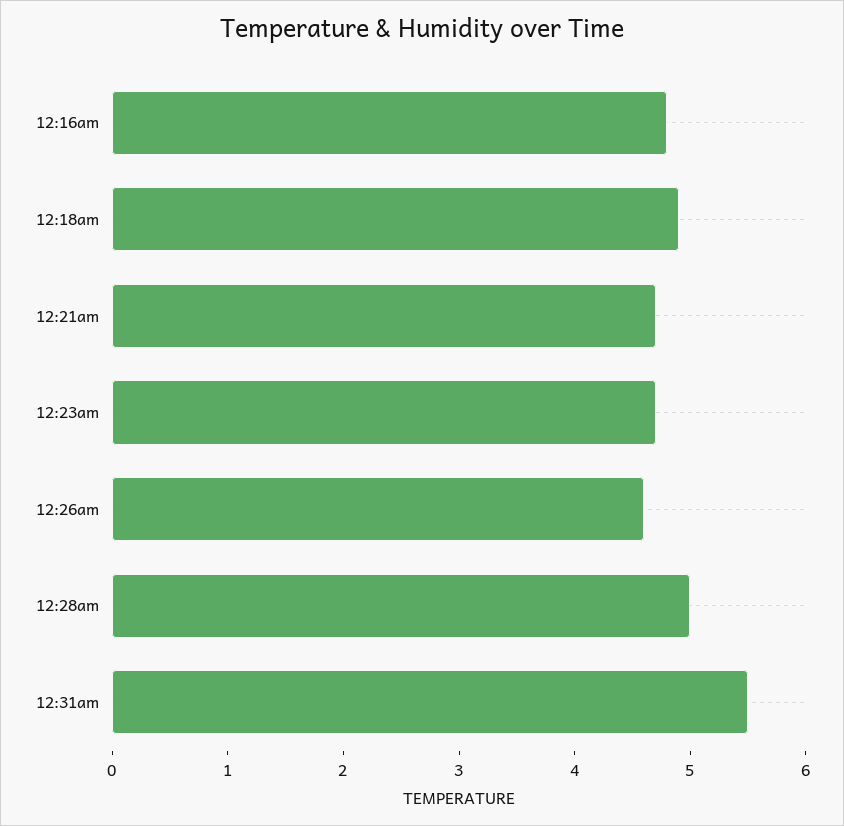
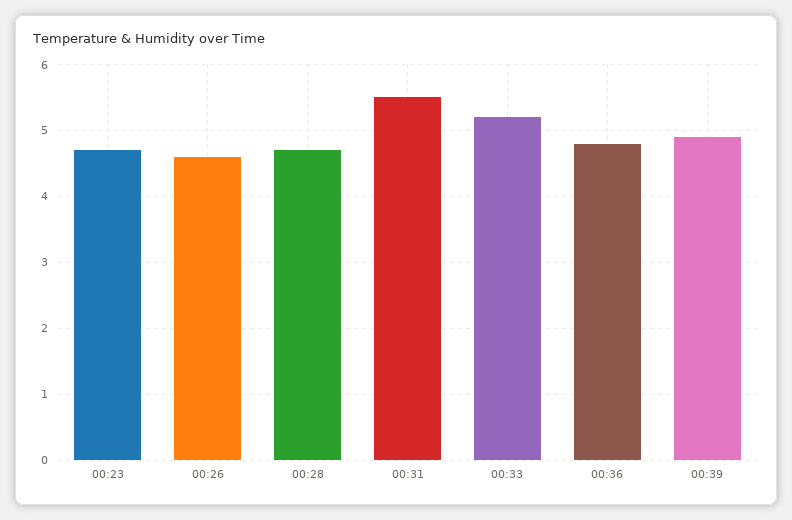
12:16am: 4.8 -> none
12:18am: 4.9 -> none
12:21am: 4.7 -> none
12:28am: 5 -> 4.7
00:33: none -> 5.2
00:36: none -> 4.8
00:39: none -> 4.9

